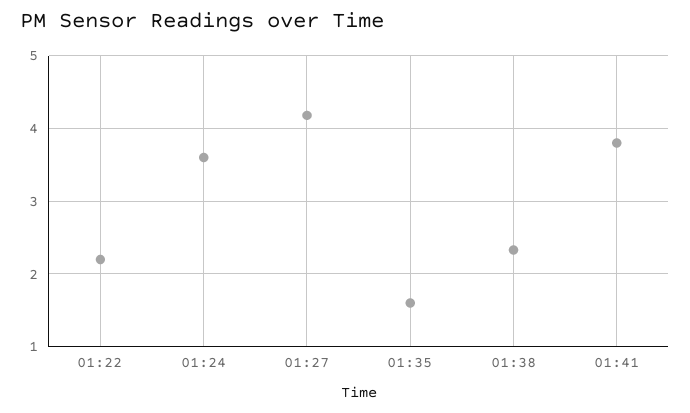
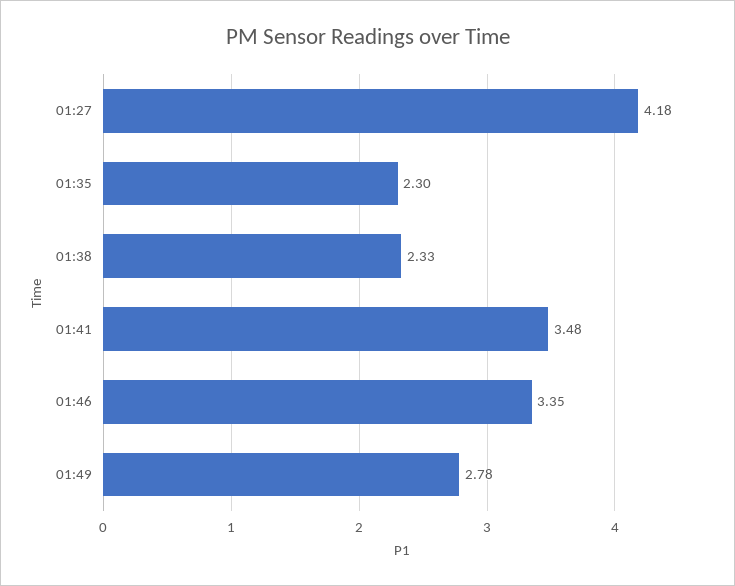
01:22: 2.2 -> none
01:24: 3.6 -> none
01:35: 1.6 -> 2.3
01:41: 3.8 -> 3.48
01:46: none -> 3.35
01:49: none -> 2.78

